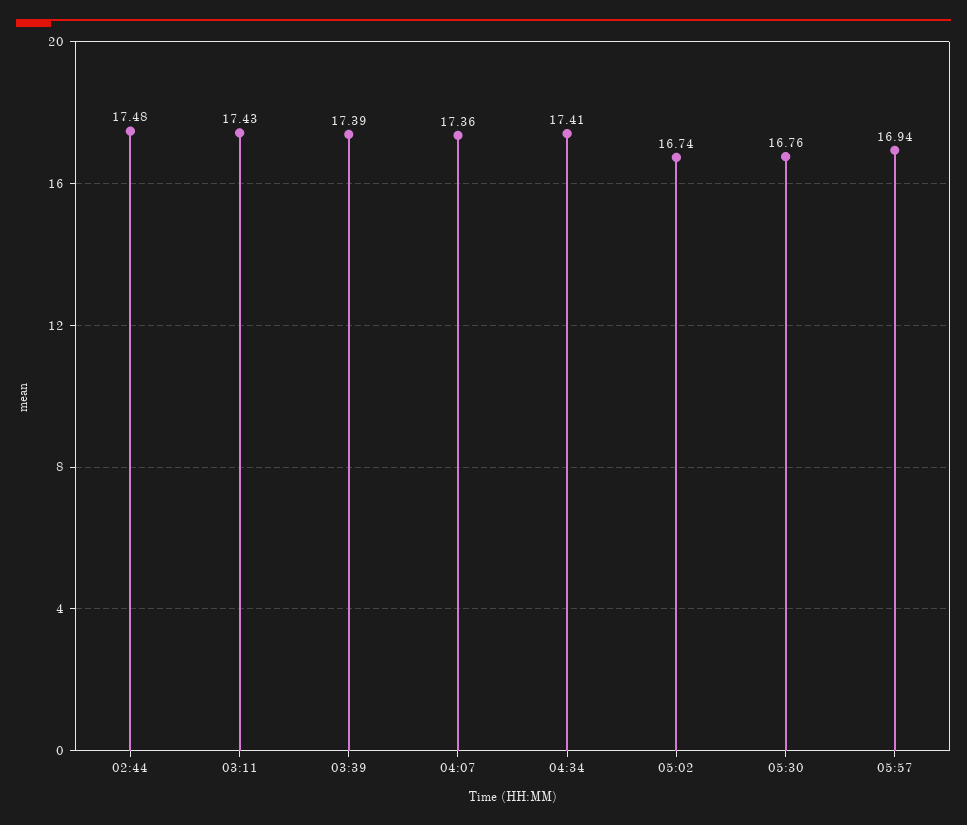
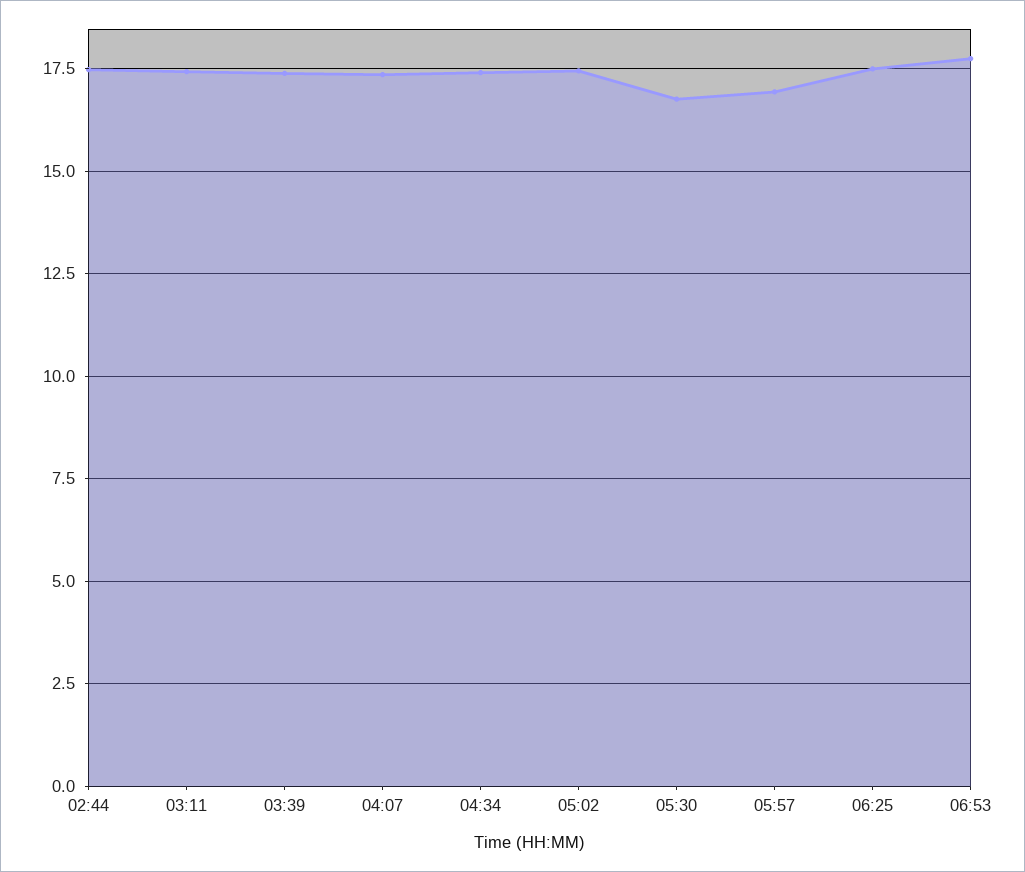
05:02: 16.74 -> 17.5
06:25: none -> 17.5
06:53: none -> 17.75

